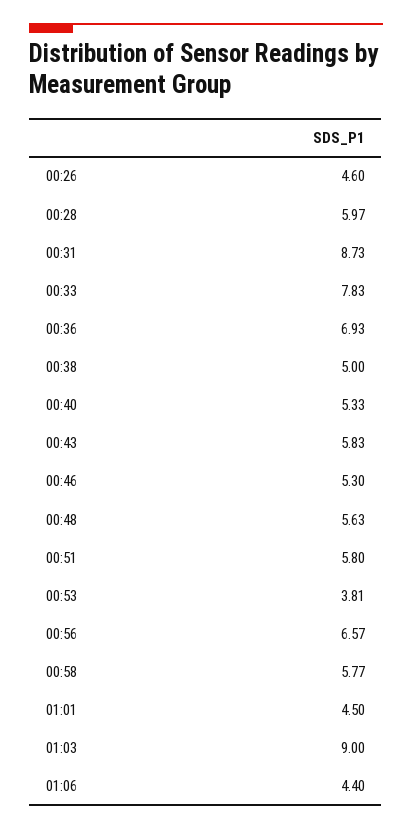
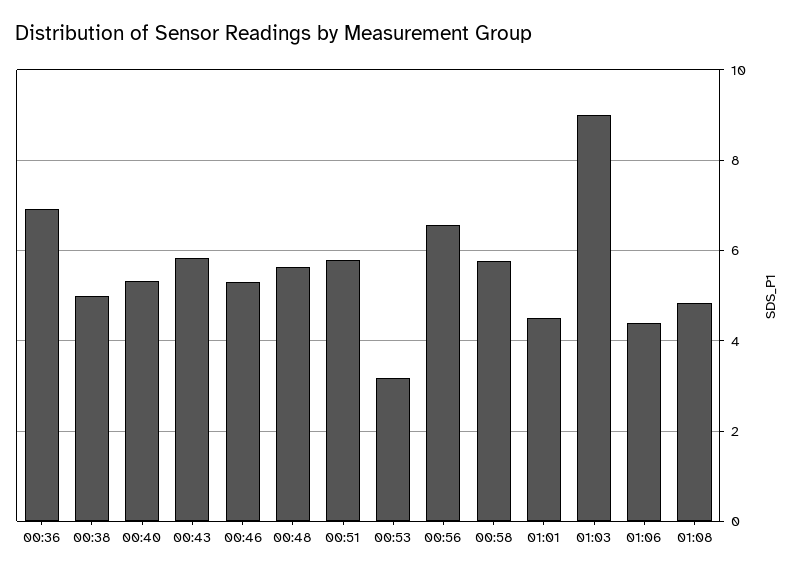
00:26: 4.6 -> none
00:28: 5.97 -> none
00:31: 8.73 -> none
00:33: 7.83 -> none
00:53: 3.81 -> 3.2
01:08: none -> 4.8

